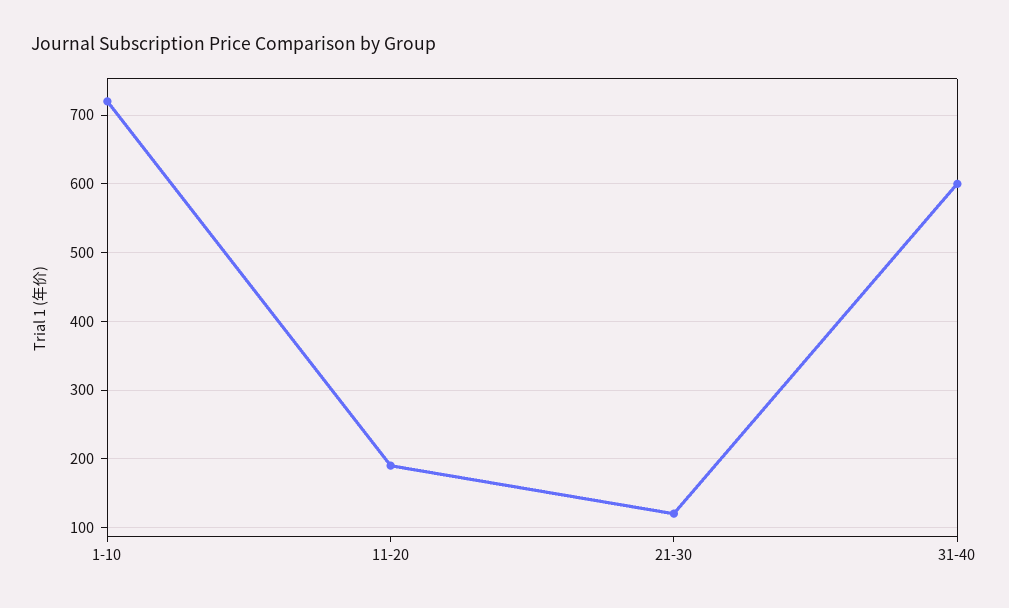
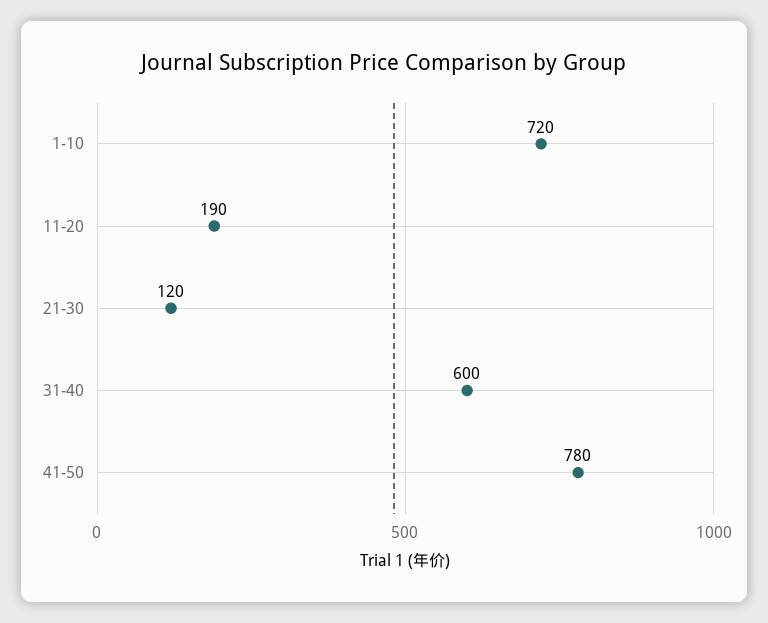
41-50: none -> 780

